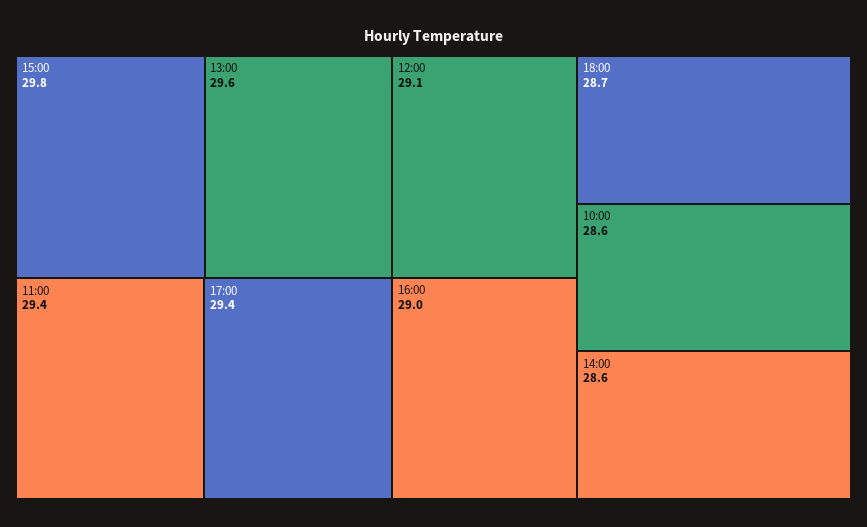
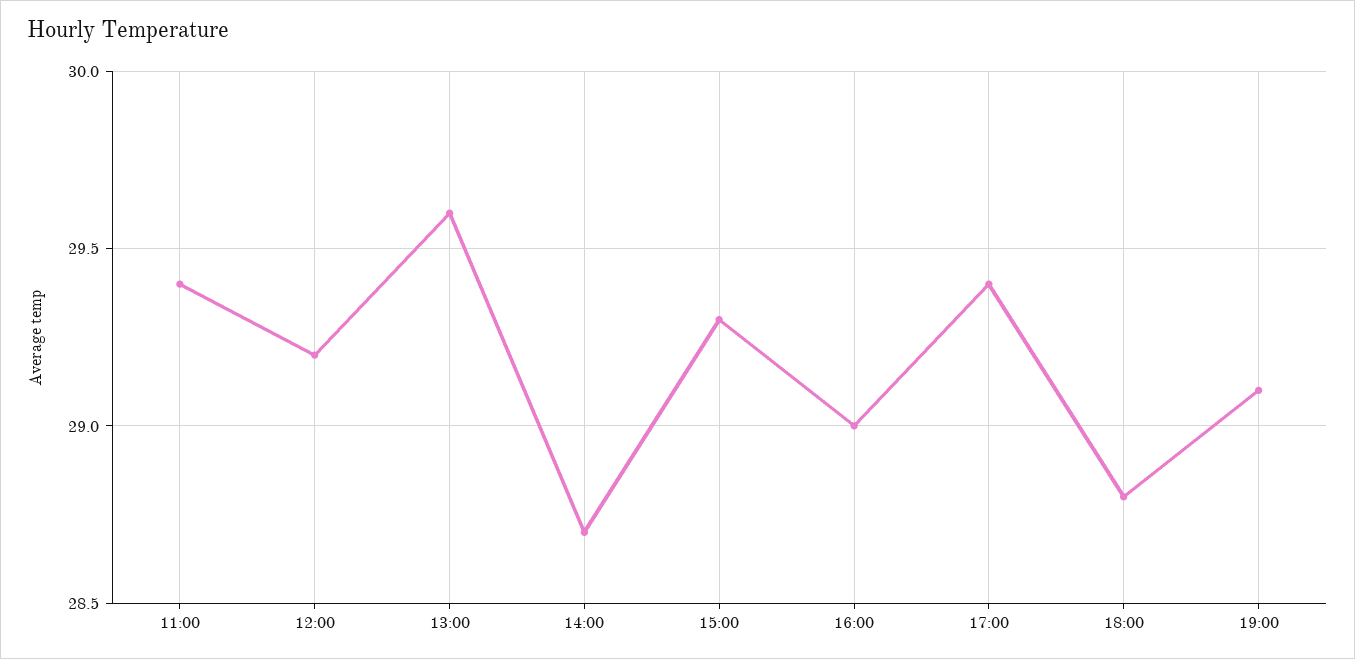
15:00: 29.8 -> 29.3
12:00: 29.1 -> 29.2
18:00: 28.7 -> 28.8
10:00: 28.6 -> none
14:00: 28.6 -> 28.7
19:00: none -> 29.1

